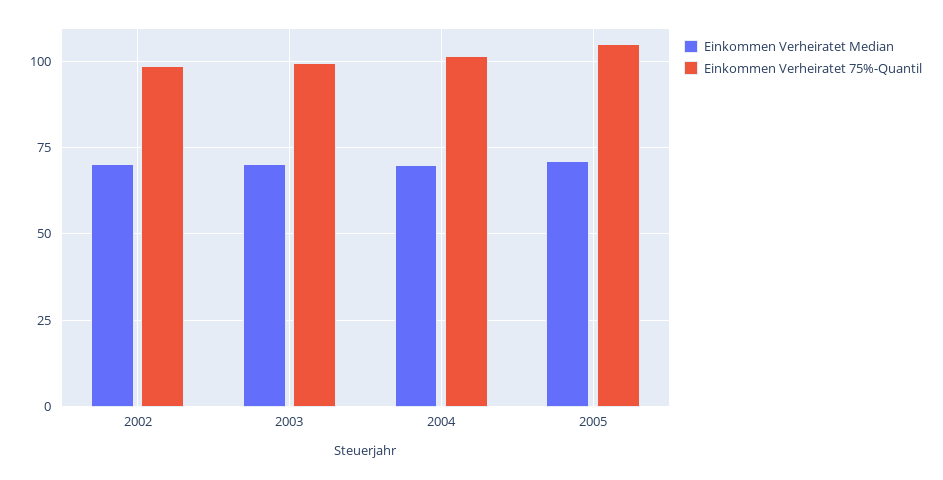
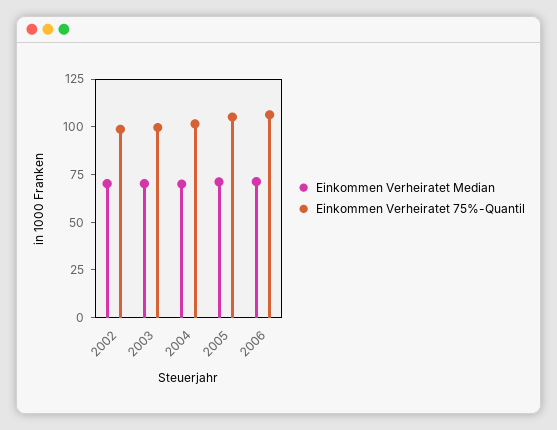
Einkommen Verheiratet Median, 2006: none -> 70
Einkommen Verheiratet 75%-Quantil, 2006: none -> 105

